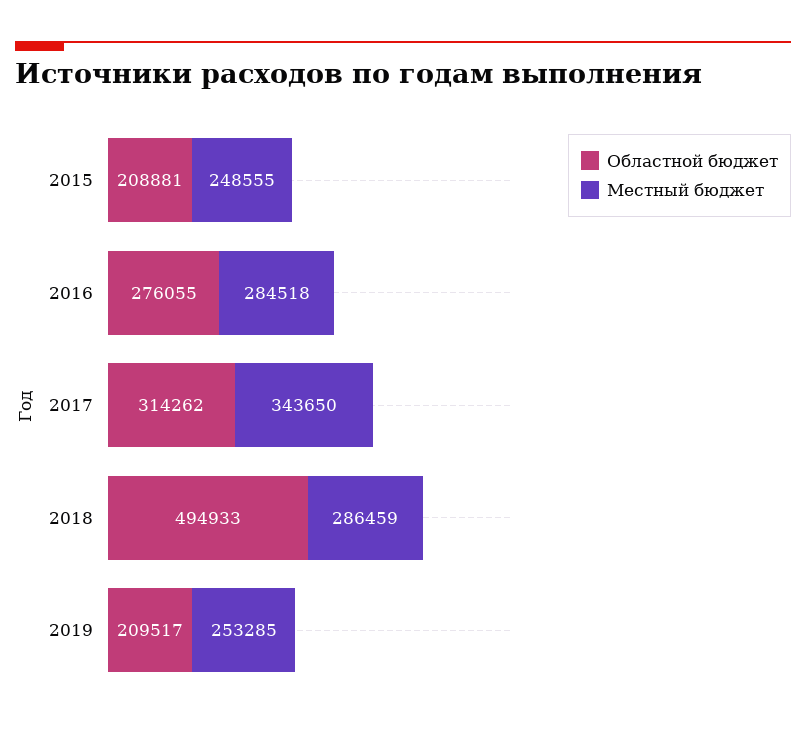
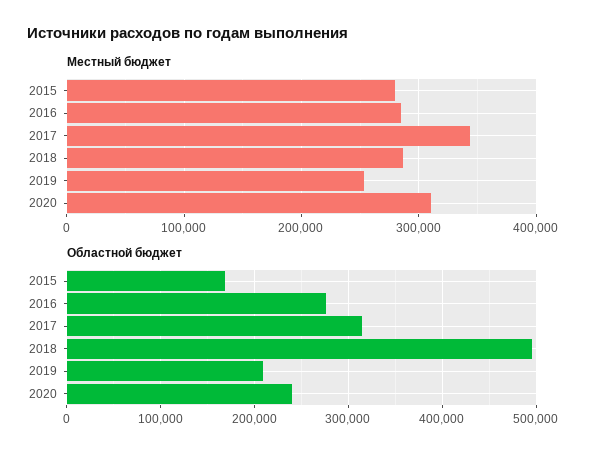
Областной бюджет, 2015: 208881 -> 170000
Местный бюджет, 2015: 248555 -> 280000
Местный бюджет, 2020: none -> 310000
Областной бюджет, 2020: none -> 240000

